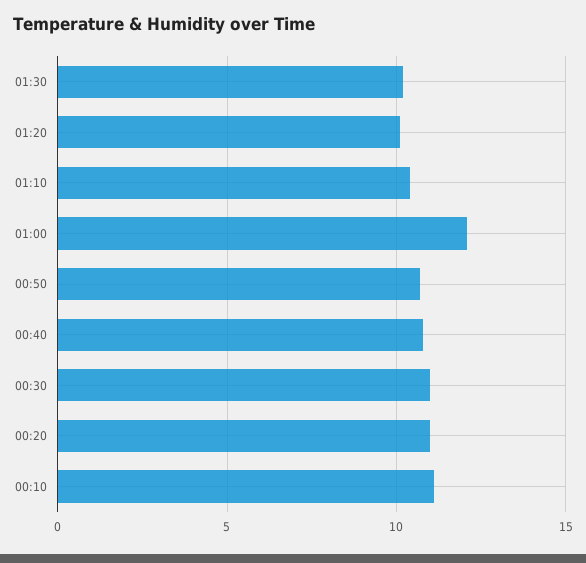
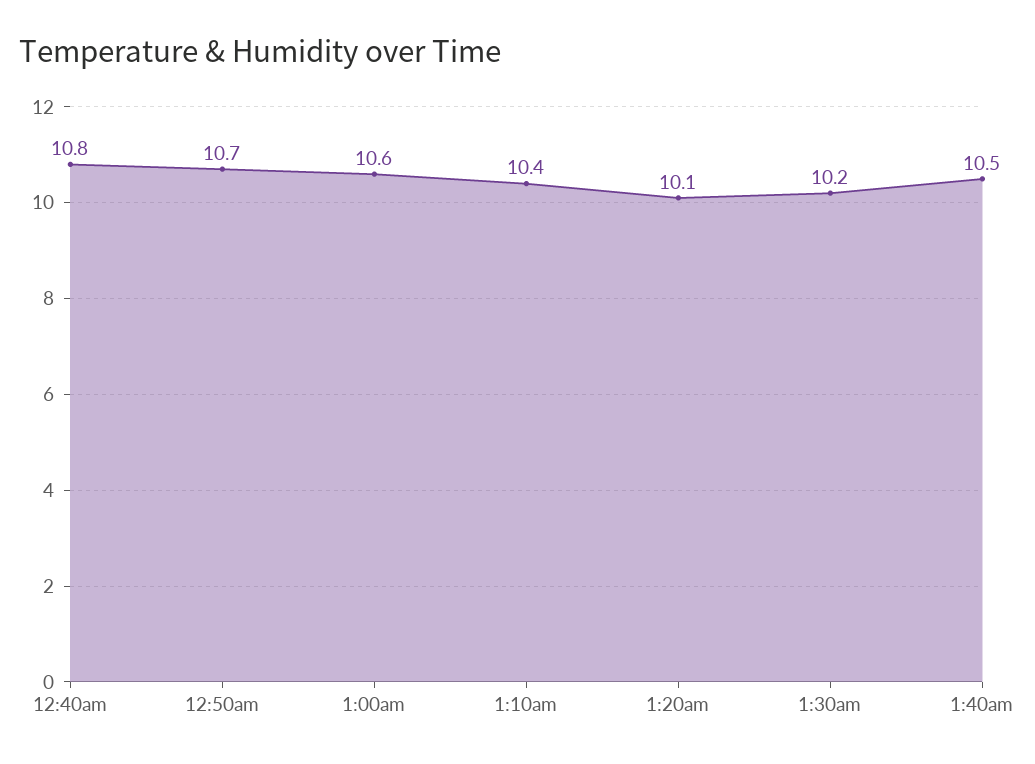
01:00: 12 -> 10.6
00:30: 11 -> none
00:20: 11 -> none
00:10: 11 -> none
1:40am: none -> 10.5

